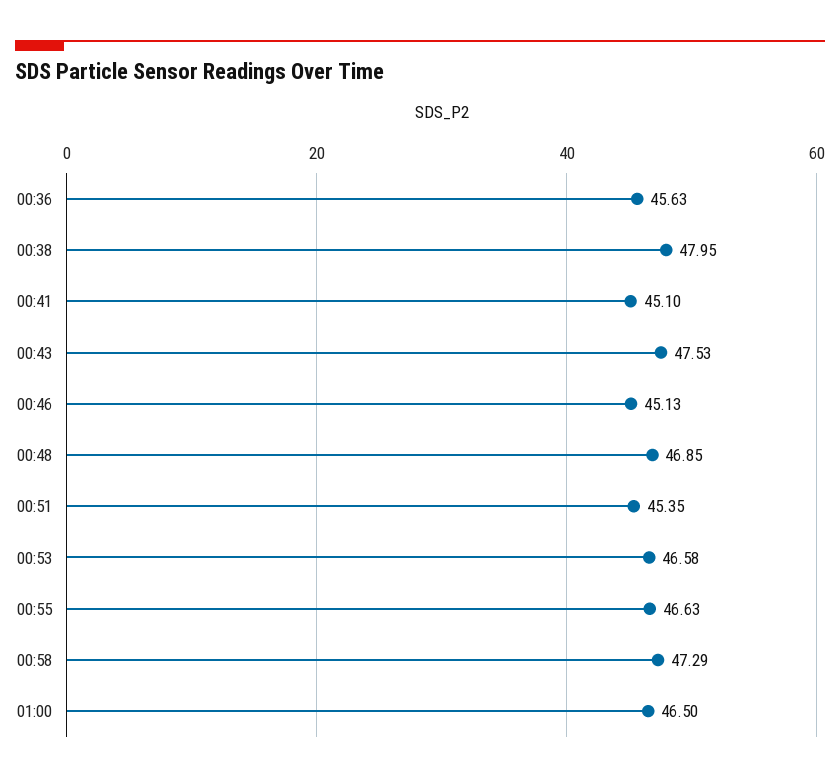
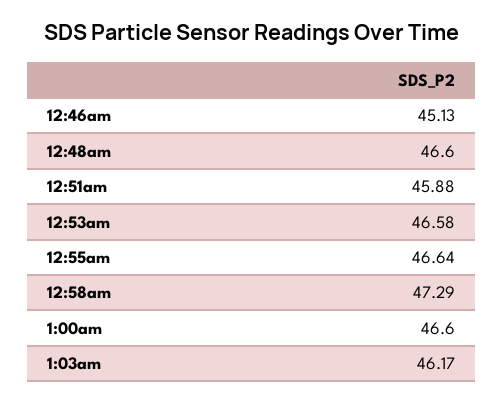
00:36: 45.63 -> none
00:38: 47.95 -> none
00:41: 45.1 -> none
00:43: 47.53 -> none
00:48: 46.85 -> 46.6
00:51: 45.35 -> 45.88
00:55: 46.63 -> 46.64
01:00: 46.5 -> 46.6
1:03am: none -> 46.17

